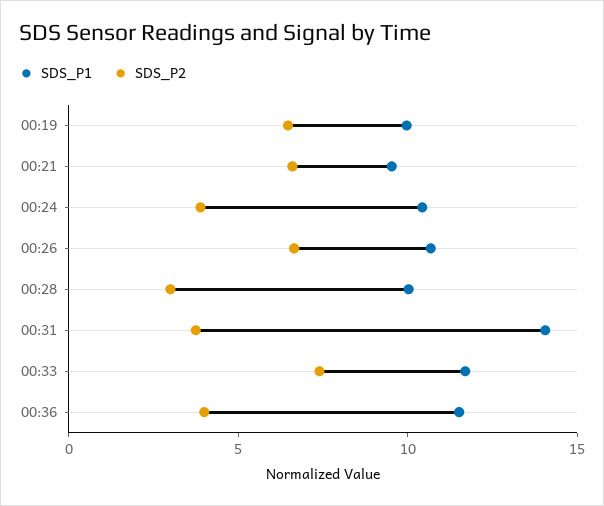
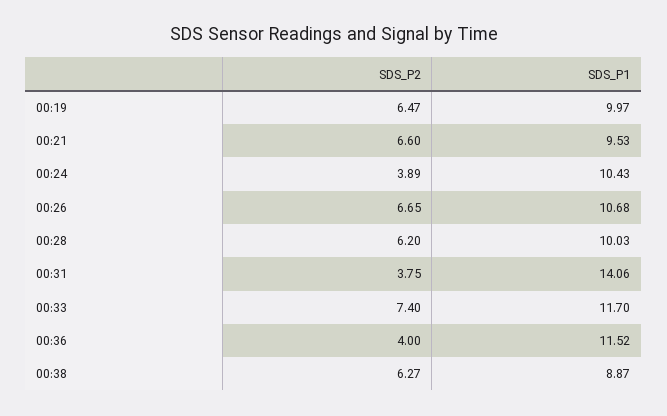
SDS_P2, 00:28: 3 -> 6.2
SDS_P2, 00:38: none -> 6.27
SDS_P1, 00:38: none -> 8.87

